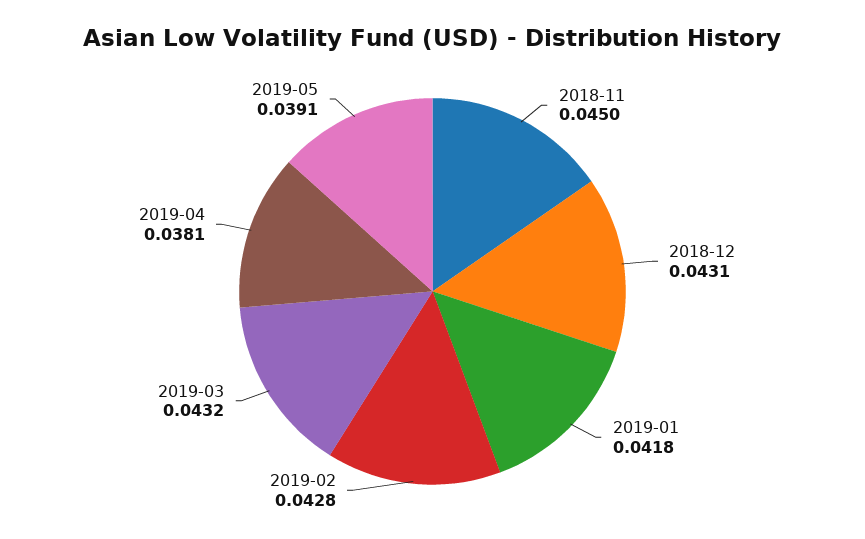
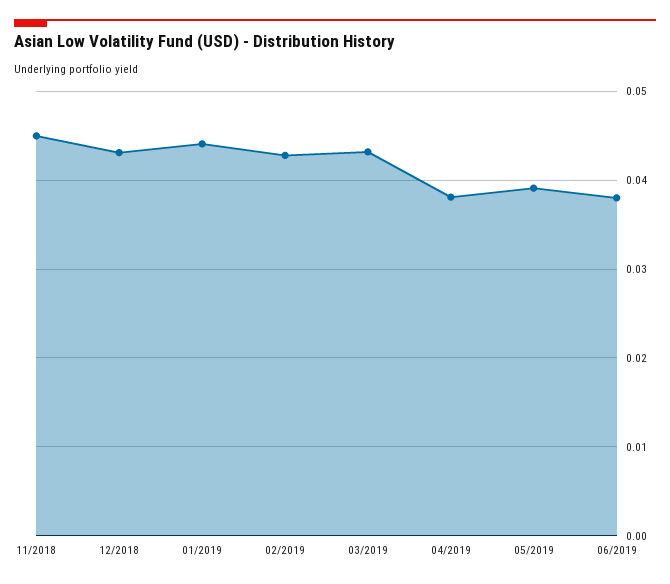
2019-01: 0.0418 -> 0.044
06/2019: none -> 0.038

